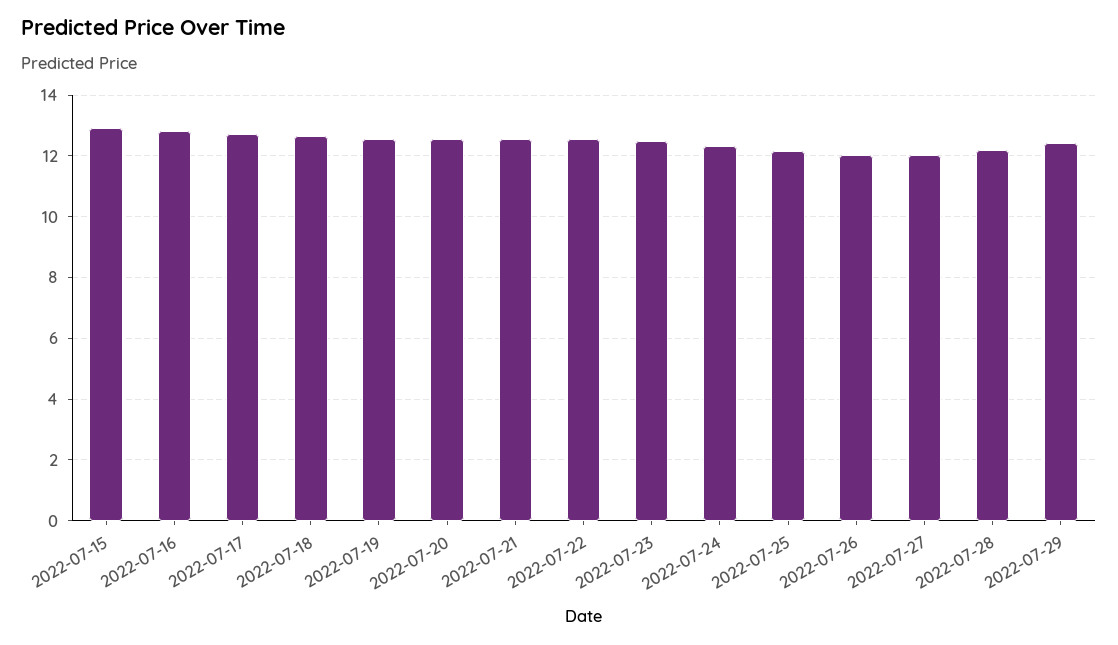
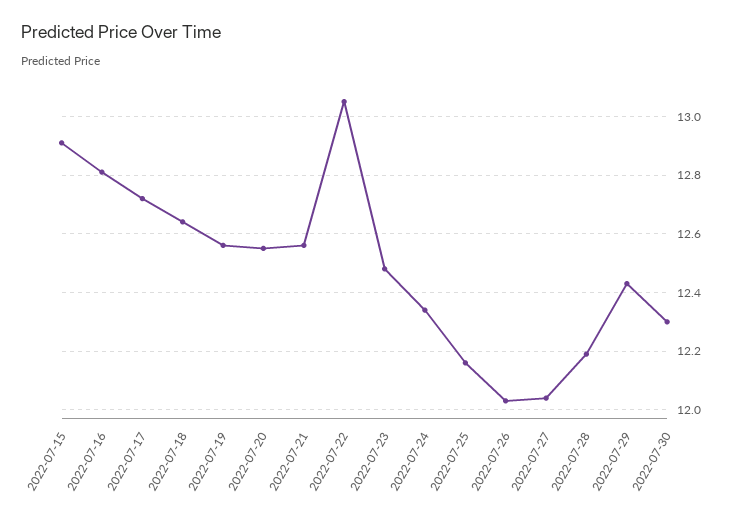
2022-07-22: 12.6 -> 13.05
2022-07-30: none -> 12.3

